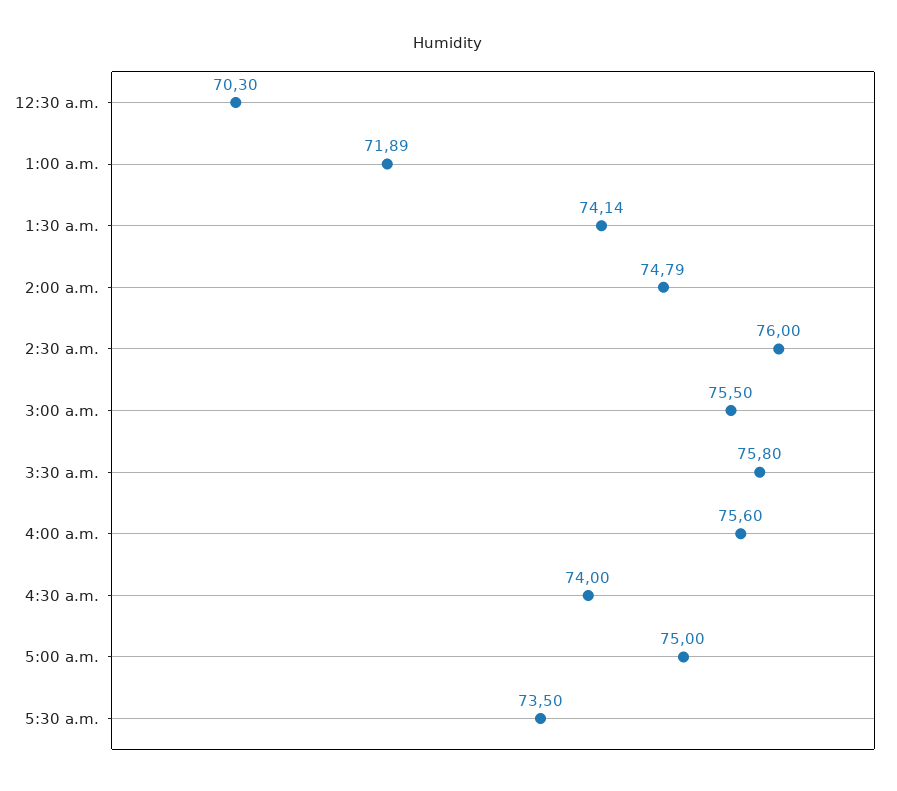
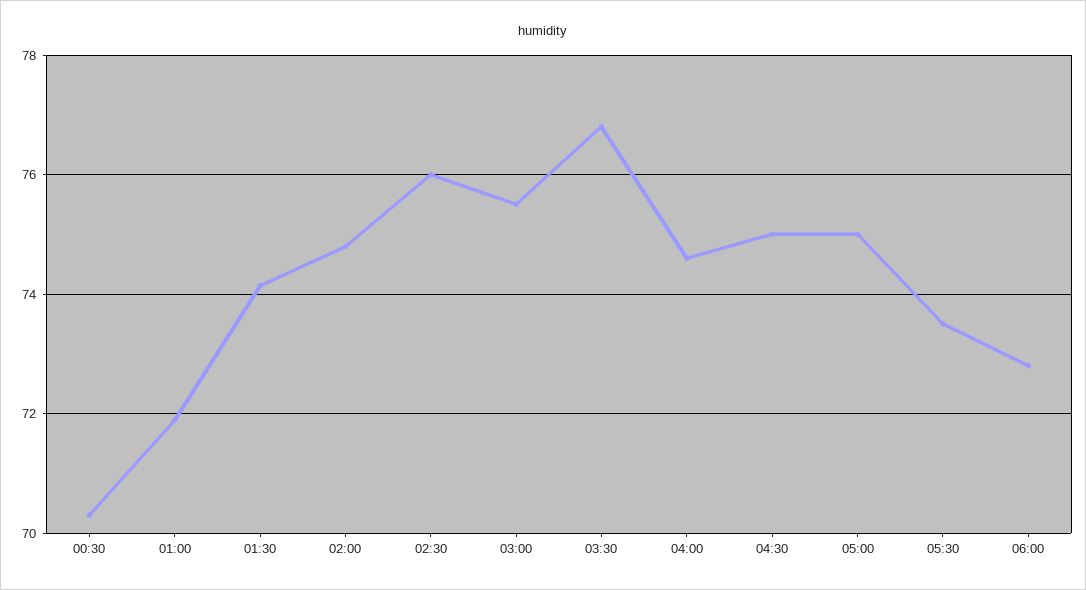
3:30 a.m.: 75.8 -> 76.8
4:00 a.m.: 75.6 -> 74.6
4:30 a.m.: 74 -> 75
06:00: none -> 72.8

